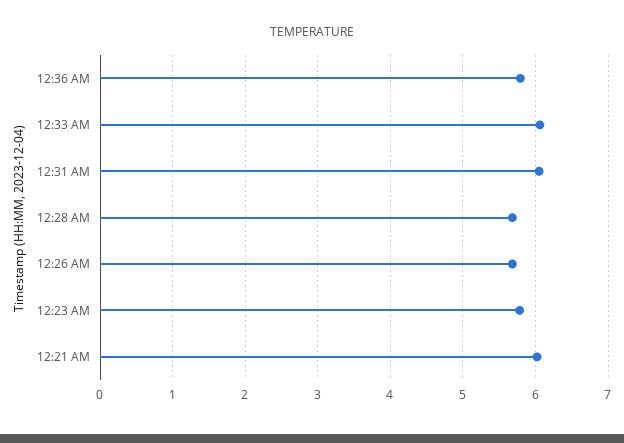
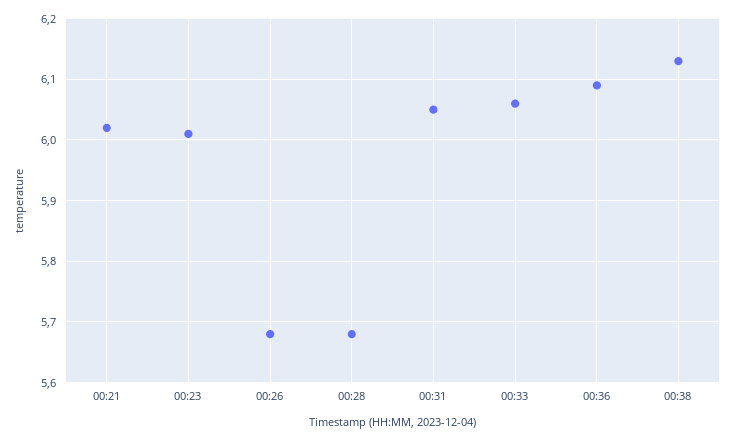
12:36 AM: 5.8 -> 6.09
12:23 AM: 5.8 -> 6.01
00:38: none -> 6.13

